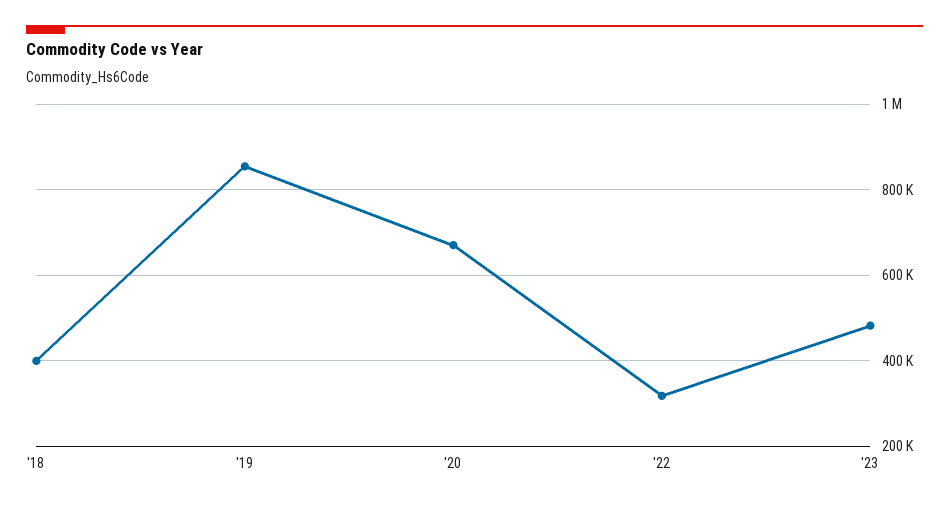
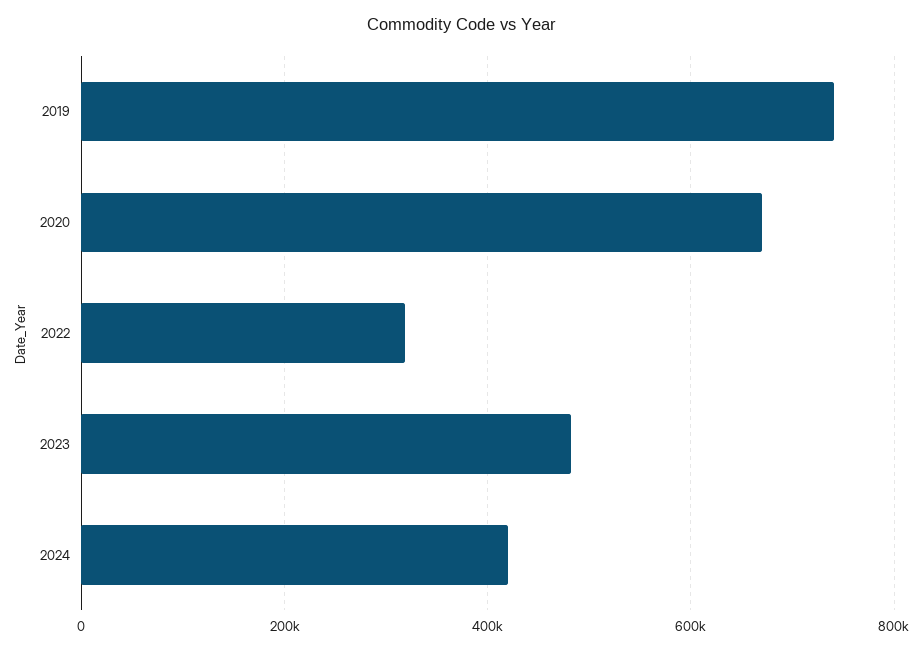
'18: 400000 -> none
'19: 860000 -> 740000
2024: none -> 420000

